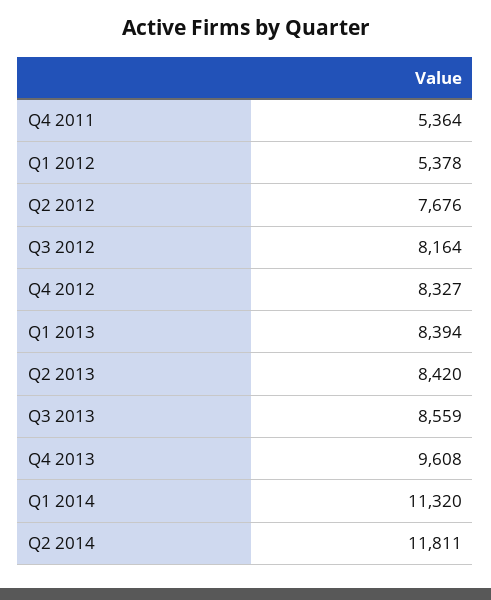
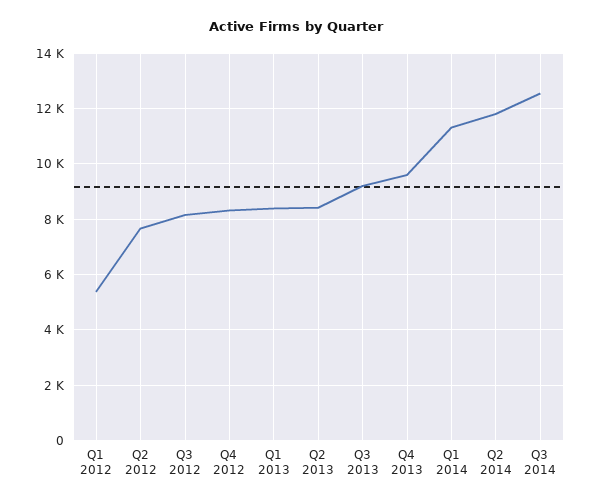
Q4 2011: 5364 -> none
Q3 2013: 8559 -> 9250
Q3 2014: none -> 12500

